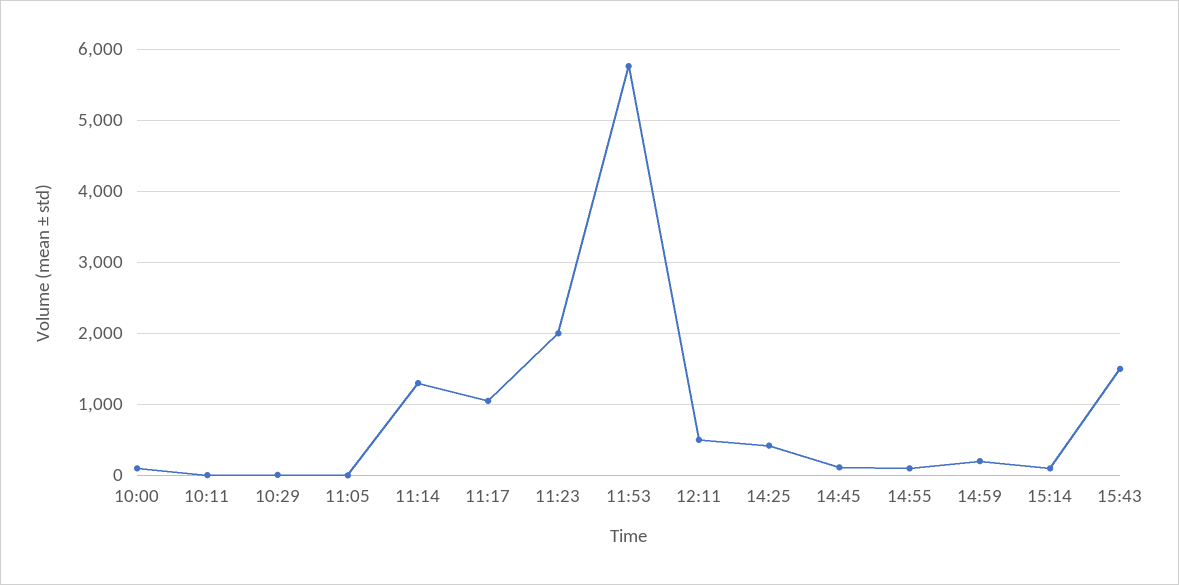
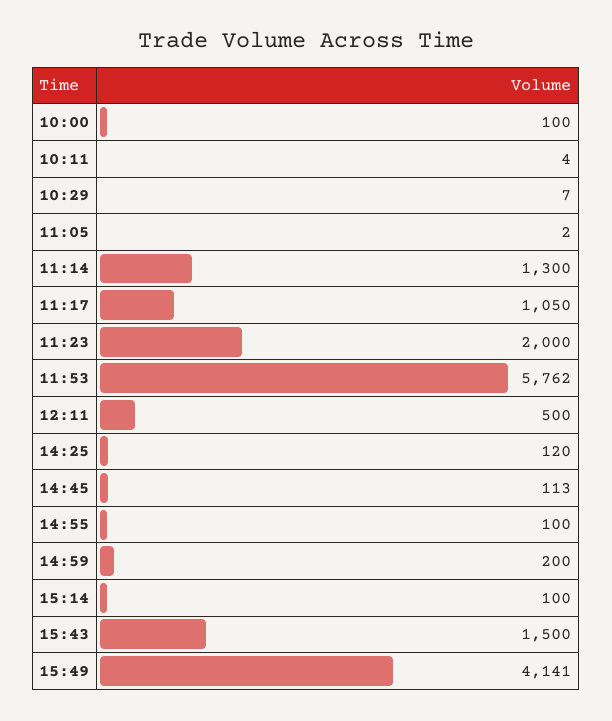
14:25: 400 -> 120
15:49: none -> 4141

